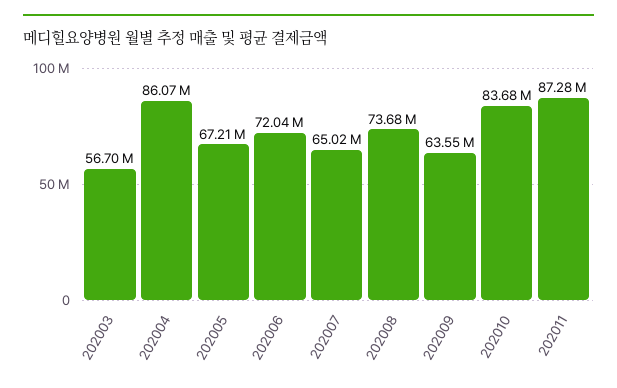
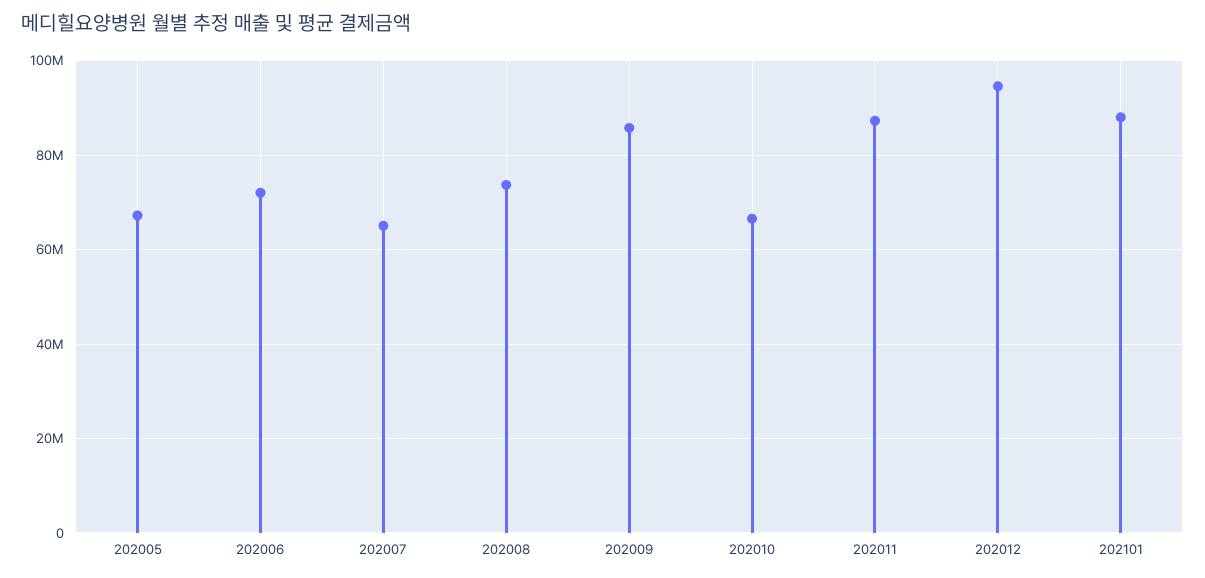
202003: 56700000 -> none
202004: 86070000 -> none
202009: 63550000 -> 86000000
202010: 83680000 -> 66000000
202012: none -> 94000000
202101: none -> 88000000

